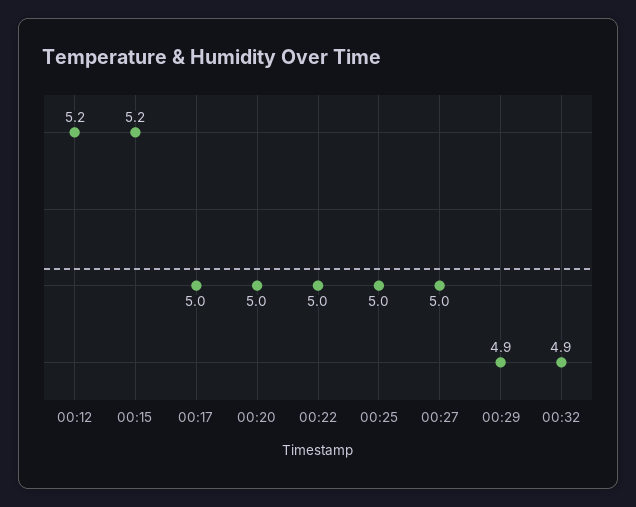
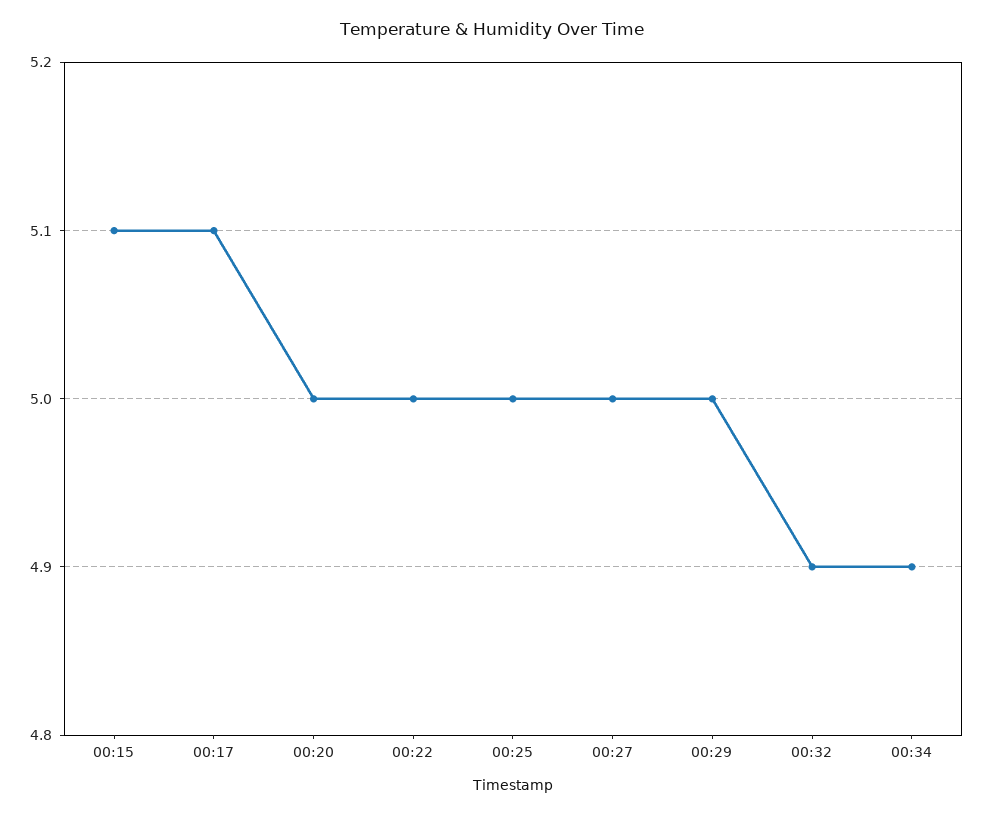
00:12: 5.2 -> none
00:15: 5.2 -> 5.1
00:17: 5 -> 5.1
00:29: 4.9 -> 5
00:34: none -> 4.9

